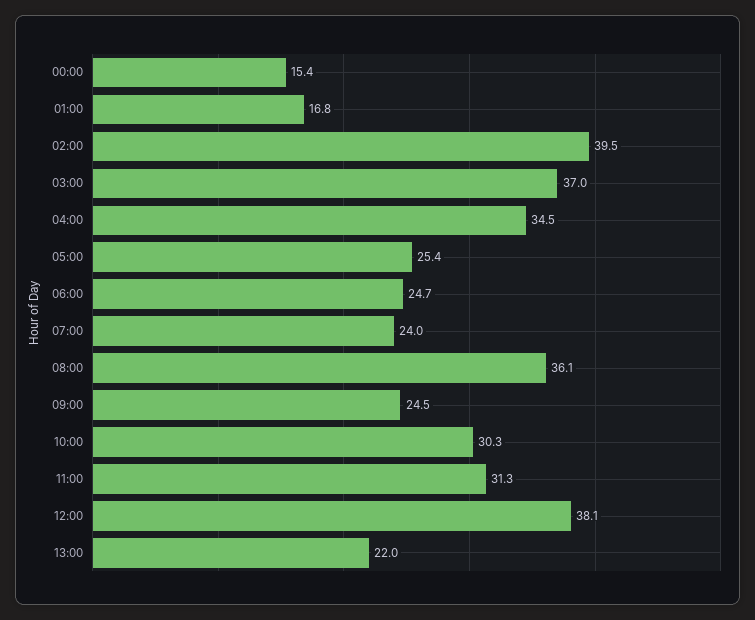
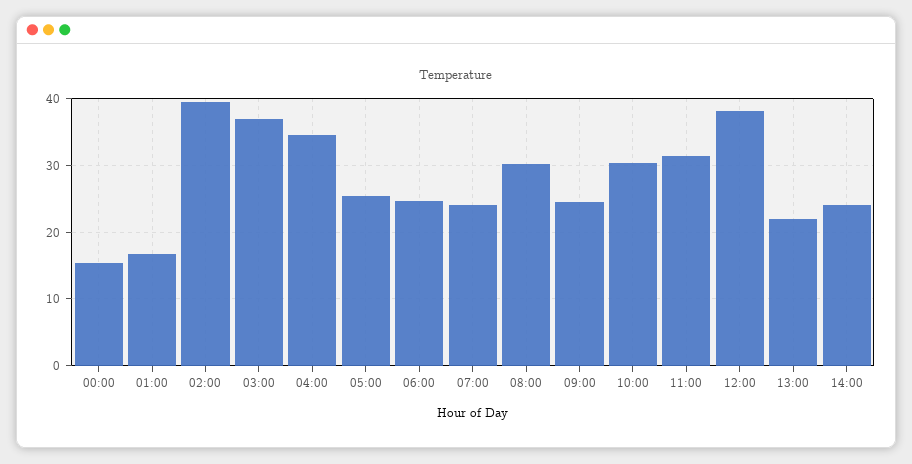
08:00: 36.1 -> 30
14:00: none -> 24

